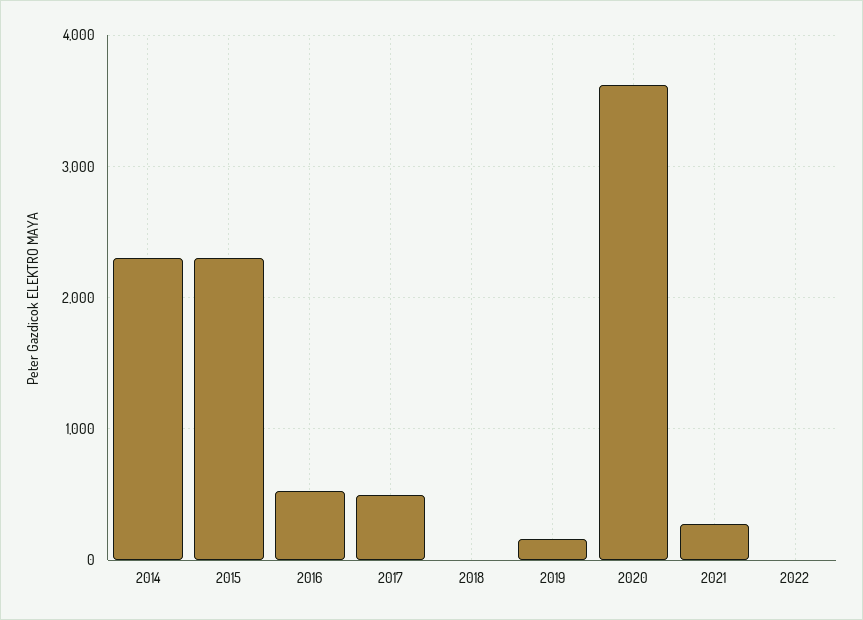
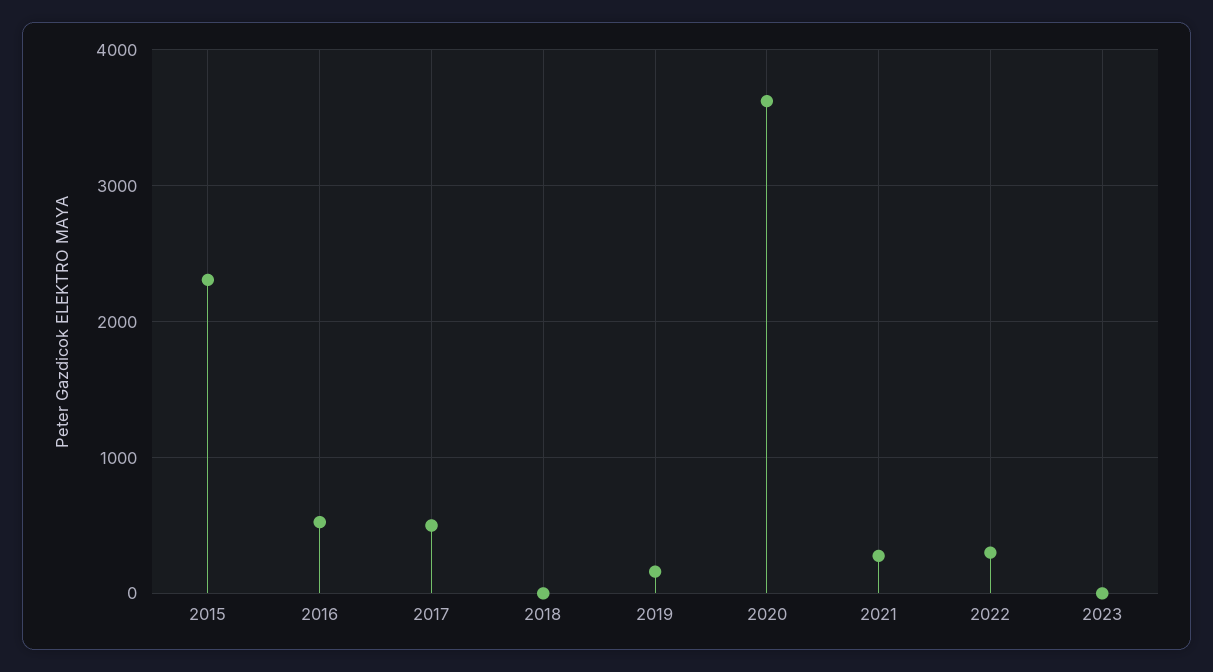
2014: 2300 -> none
2022: 0 -> 300
2023: none -> 0

